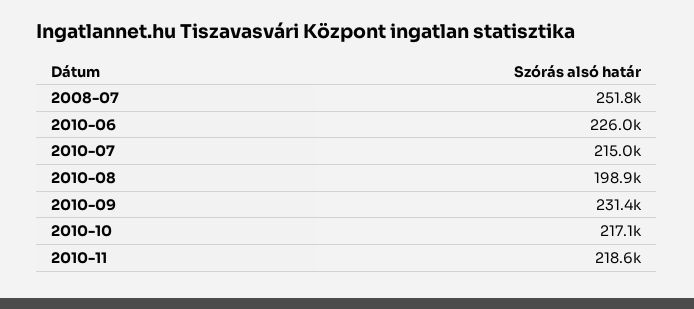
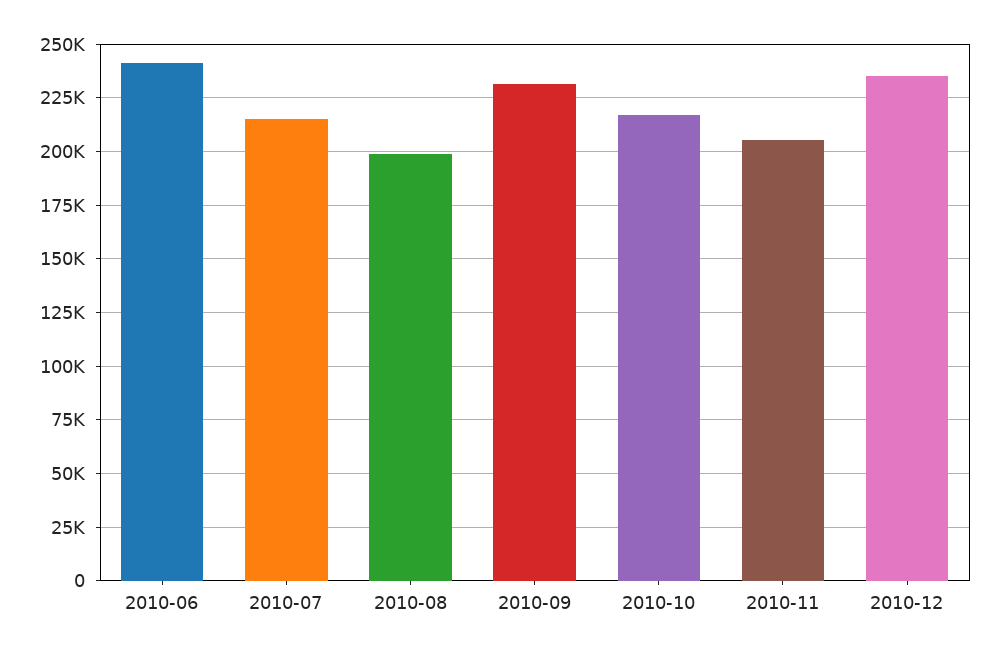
2008-07: 251800 -> none
2010-06: 226000 -> 240000
2010-11: 218600 -> 205000
2010-12: none -> 235000

